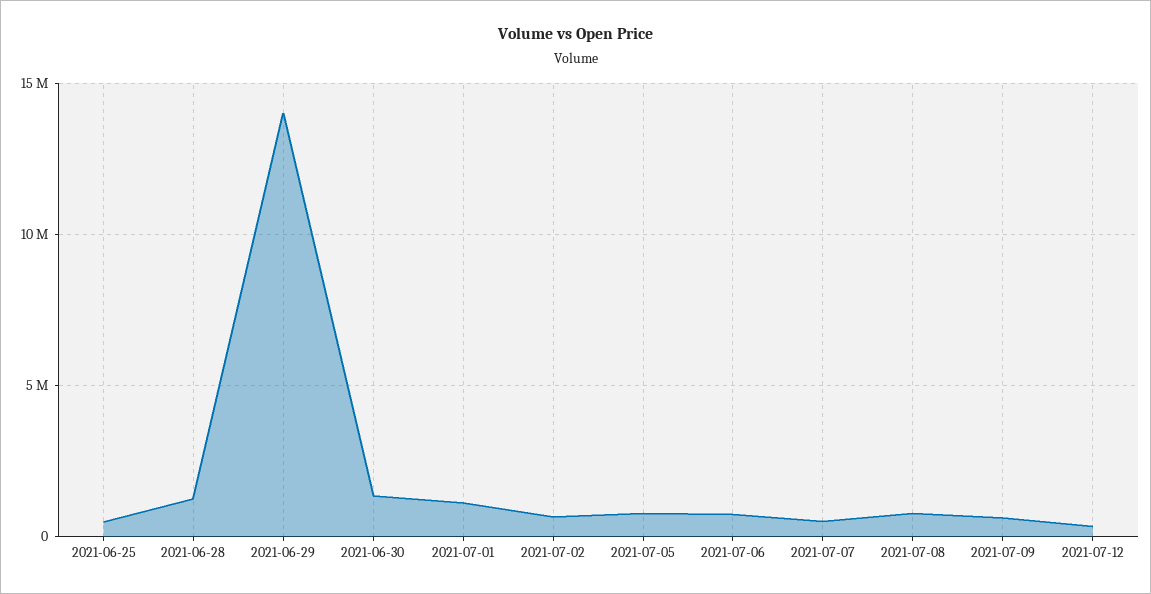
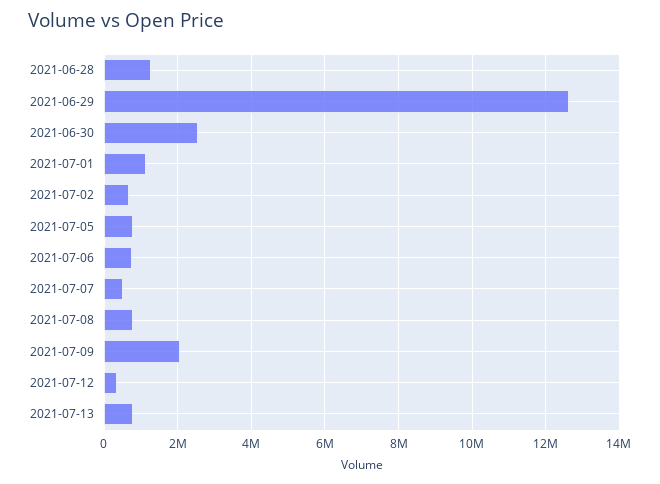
2021-06-25: 500000 -> none
2021-06-29: 14000000 -> 12600000
2021-06-30: 1500000 -> 2600000
2021-07-09: 500000 -> 2000000
2021-07-13: none -> 800000

